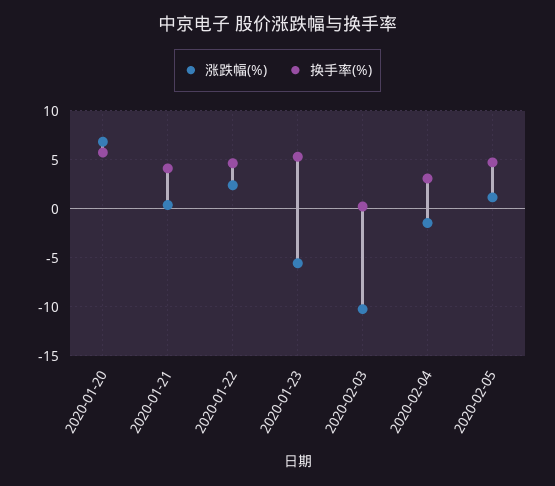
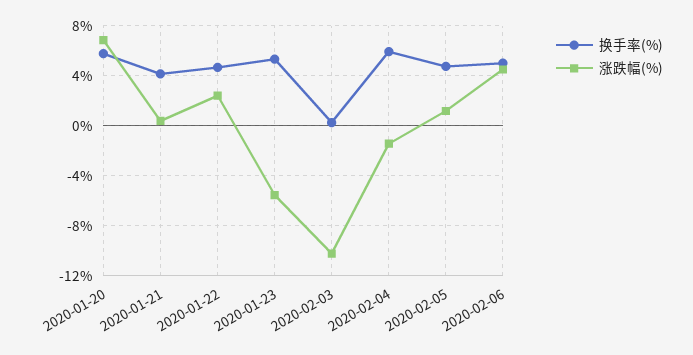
换手率(%), 2020-02-04: 3 -> 6
换手率(%), 2020-02-06: none -> 5
涨跌幅(%), 2020-02-06: none -> 4.5

